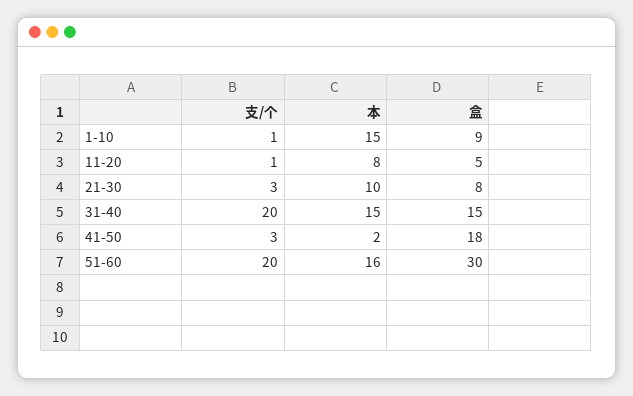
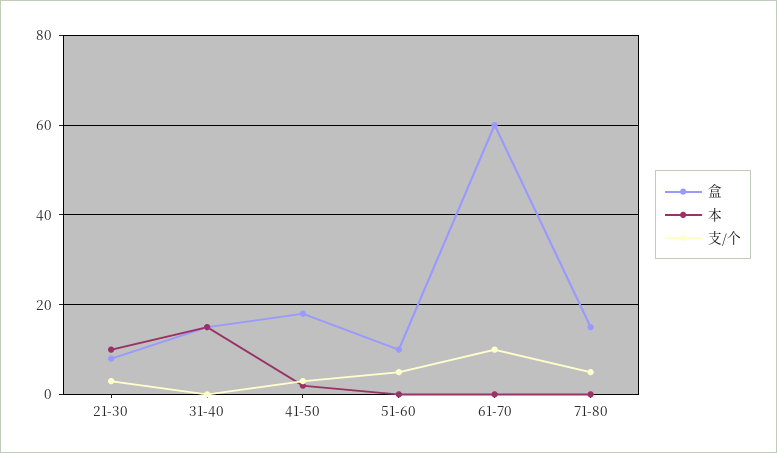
支/个, 1-10: 1 -> none
本, 1-10: 15 -> none
盒, 1-10: 9 -> none
支/个, 11-20: 1 -> none
本, 11-20: 8 -> none
盒, 11-20: 5 -> none
支/个, 31-40: 20 -> 0
支/个, 51-60: 20 -> 5
本, 51-60: 16 -> 0
盒, 51-60: 30 -> 10
盒, 61-70: none -> 60
本, 61-70: none -> 0
支/个, 61-70: none -> 10
盒, 71-80: none -> 15
本, 71-80: none -> 0
支/个, 71-80: none -> 5

